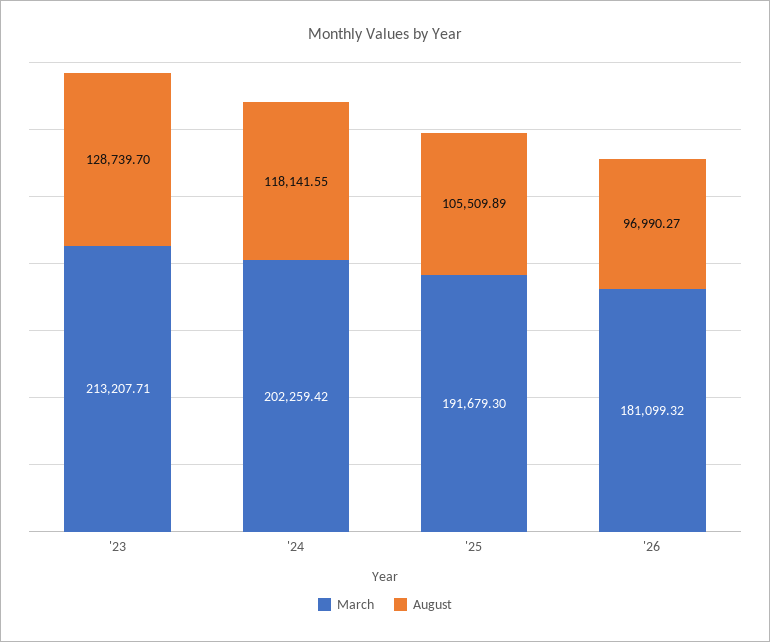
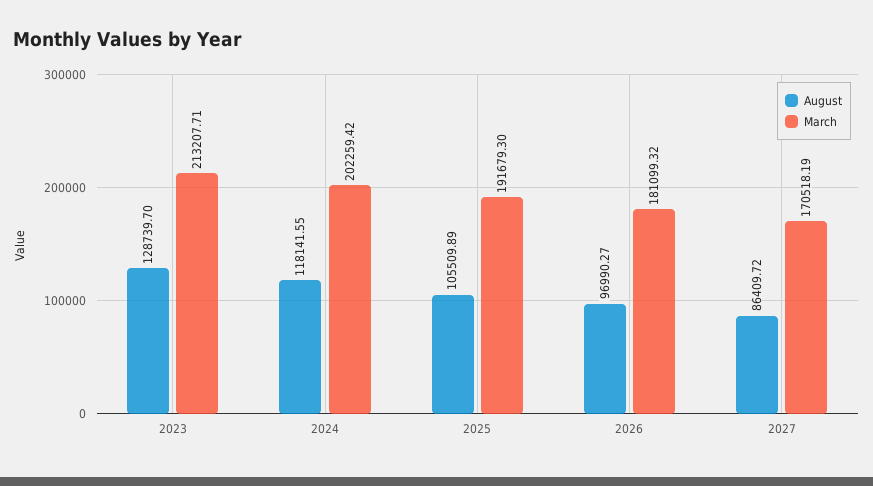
August, 2027: none -> 86409.72
March, 2027: none -> 170518.19

